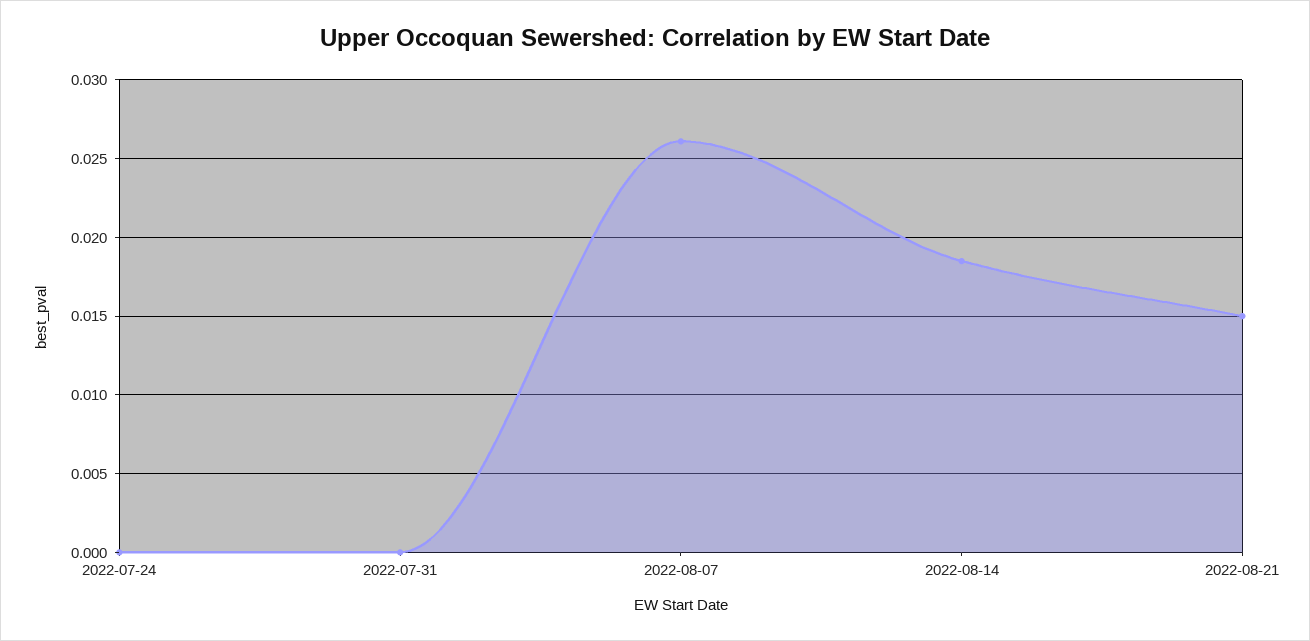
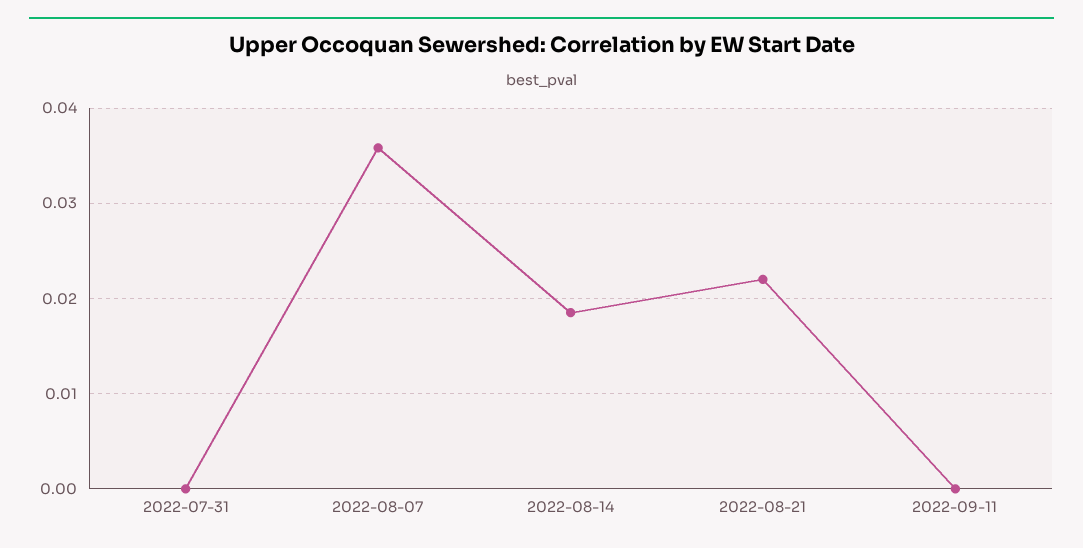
2022-07-24: 0 -> none
2022-08-07: 0.026 -> 0.036
2022-08-21: 0.015 -> 0.022
2022-09-11: none -> 0

